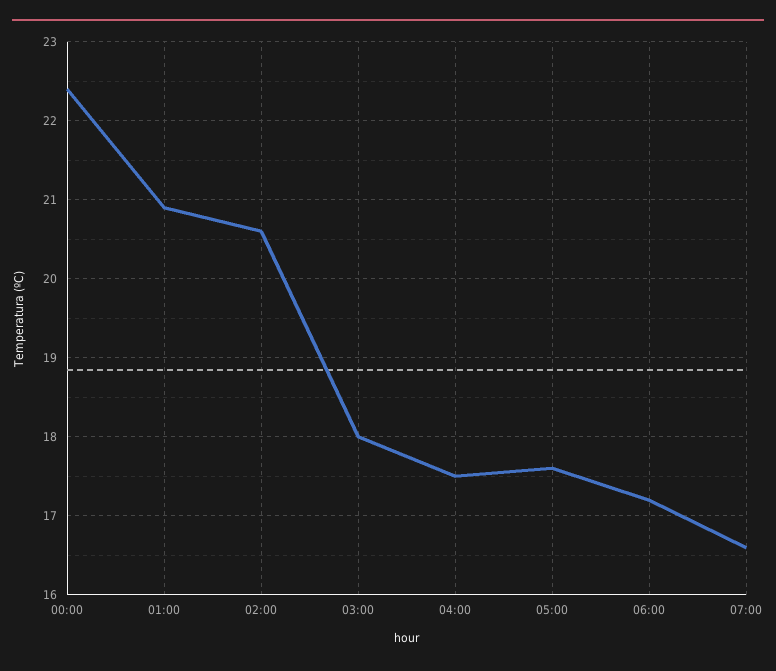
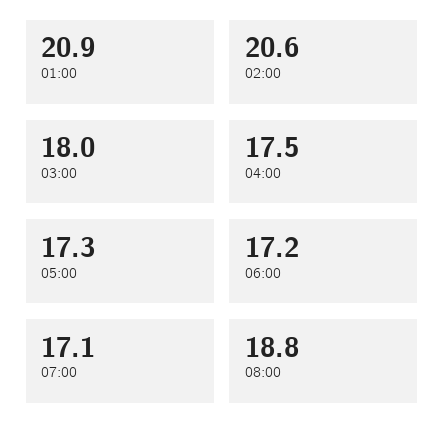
00:00: 22.4 -> none
05:00: 17.6 -> 17.3
07:00: 16.6 -> 17.1
08:00: none -> 18.8

